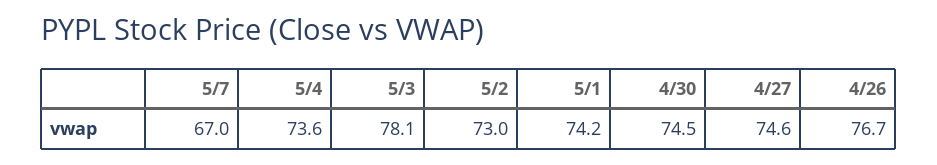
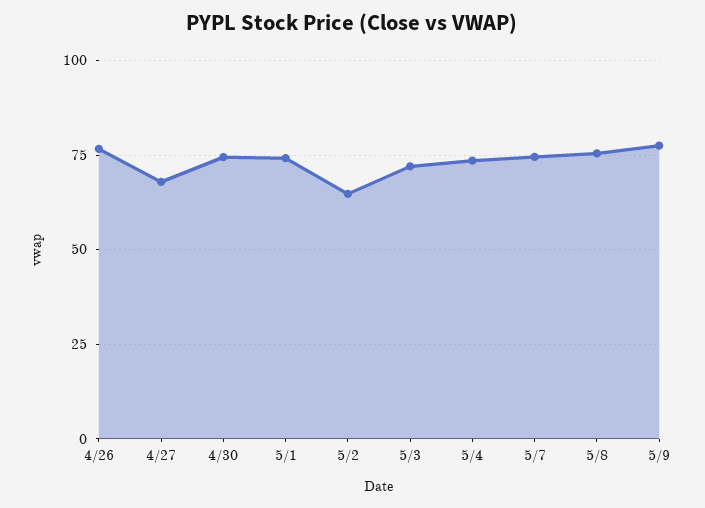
5/7: 67 -> 75
5/3: 78.1 -> 72.5
5/2: 73 -> 65
4/27: 74.6 -> 67.5
5/8: none -> 75
5/9: none -> 77.5

